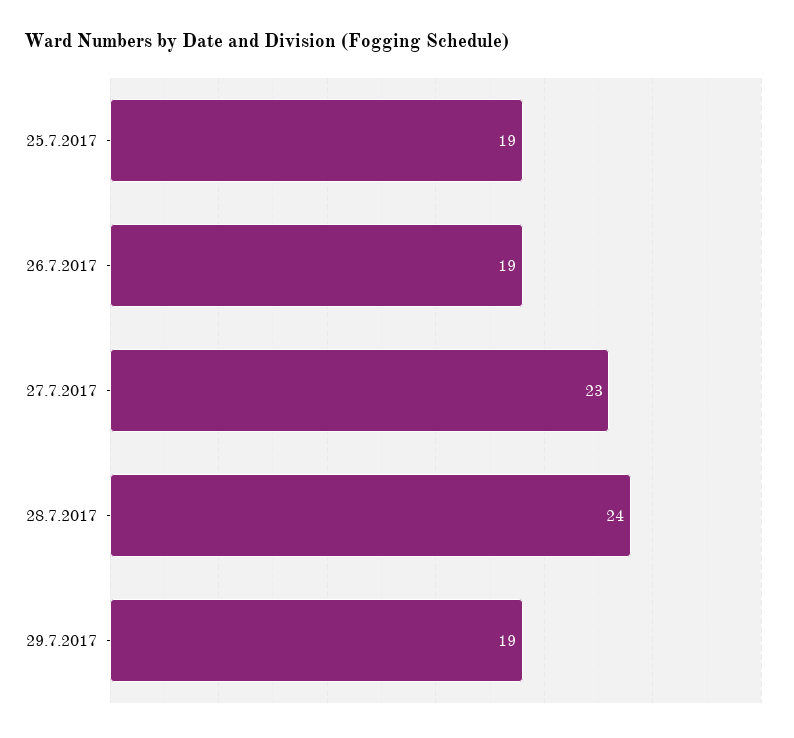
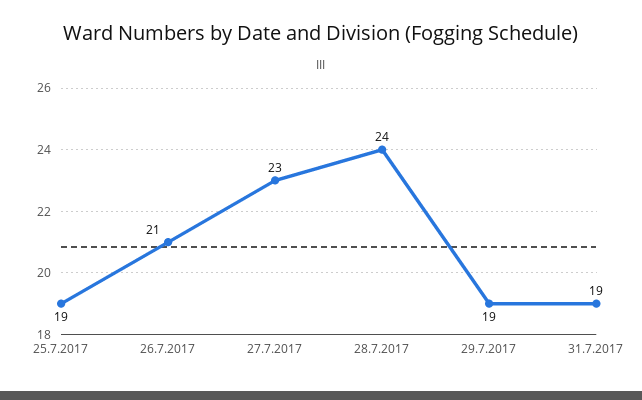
26.7.2017: 19 -> 21
31.7.2017: none -> 19

